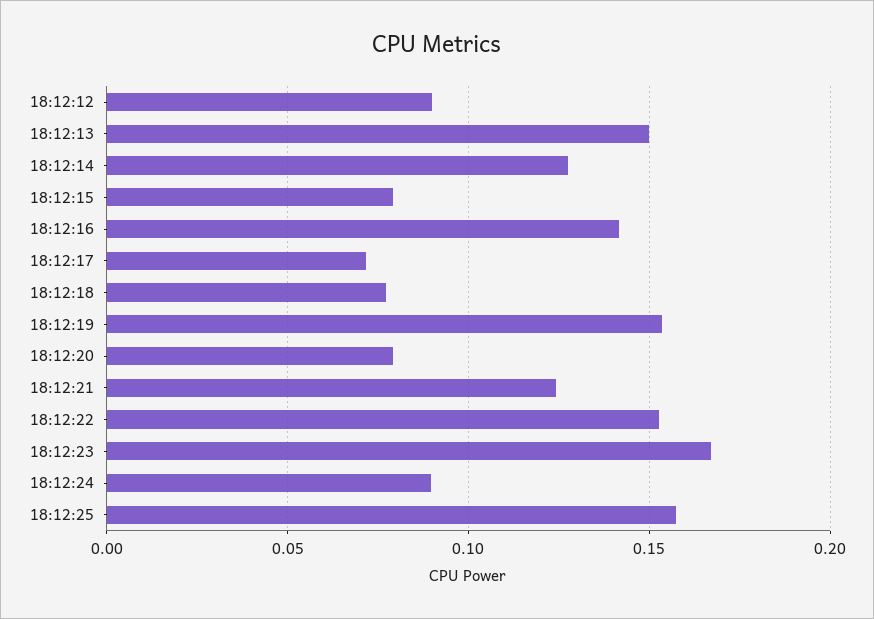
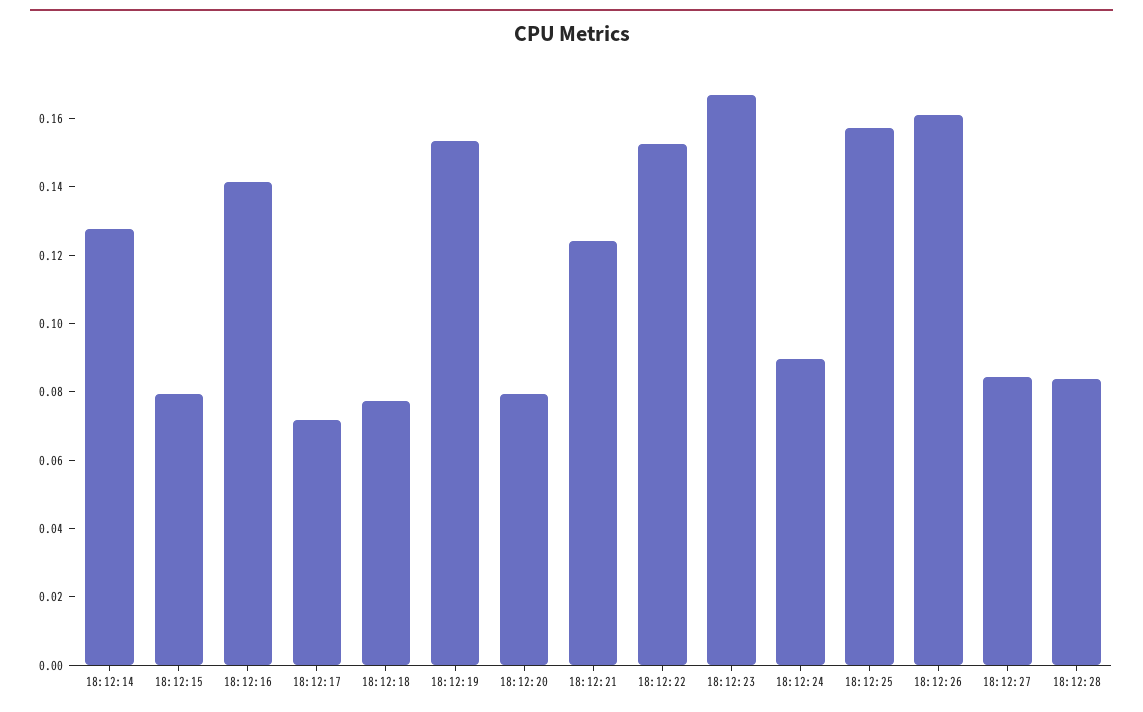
18:12:12: 0.09 -> none
18:12:13: 0.15 -> none
18:12:26: none -> 0.16
18:12:27: none -> 0.085
18:12:28: none -> 0.085

